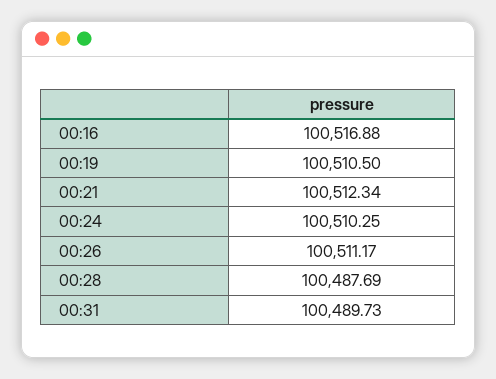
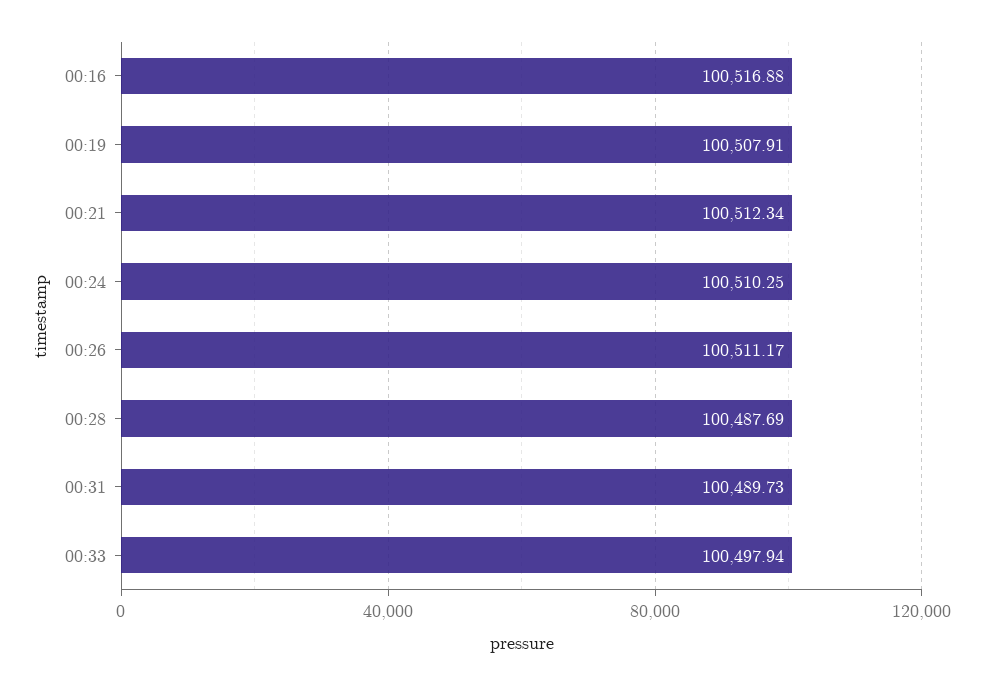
00:19: 100510.5 -> 100507.91
00:33: none -> 100497.94

